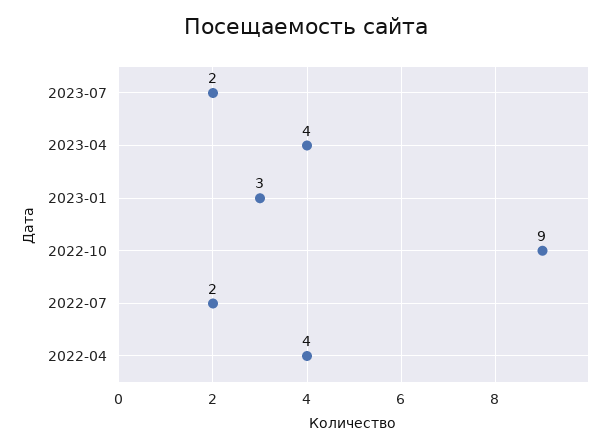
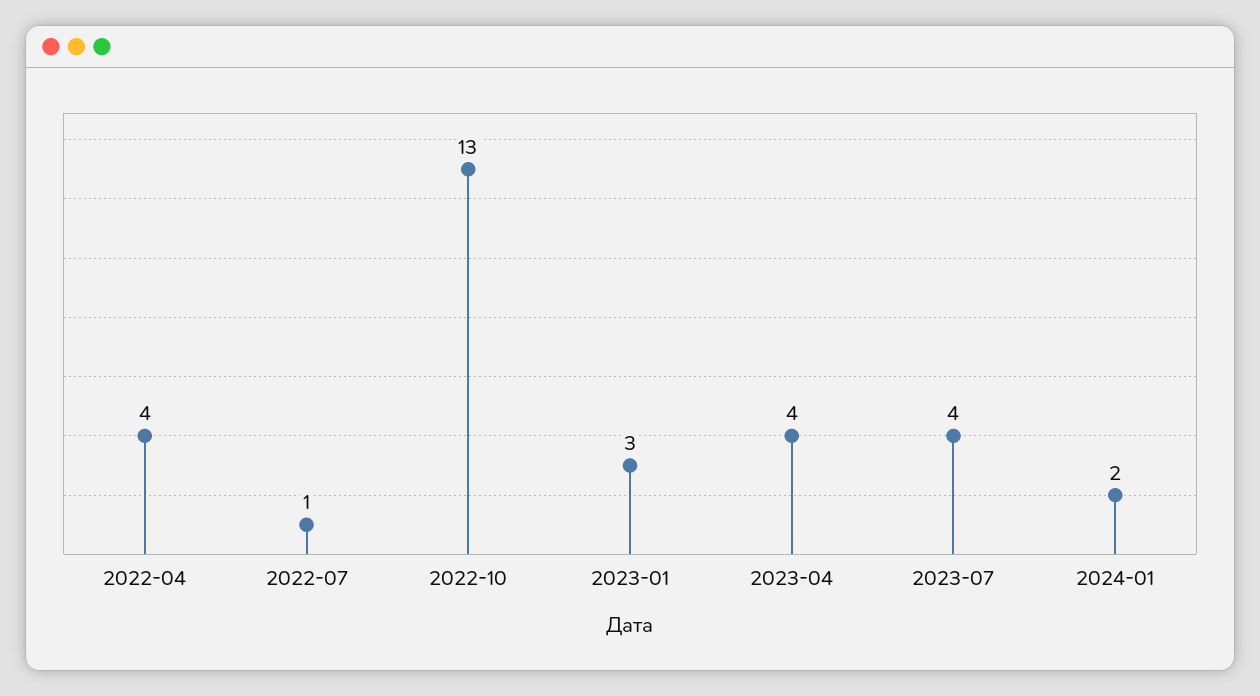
2023-07: 2 -> 4
2022-10: 9 -> 13
2022-07: 2 -> 1
2024-01: none -> 2

